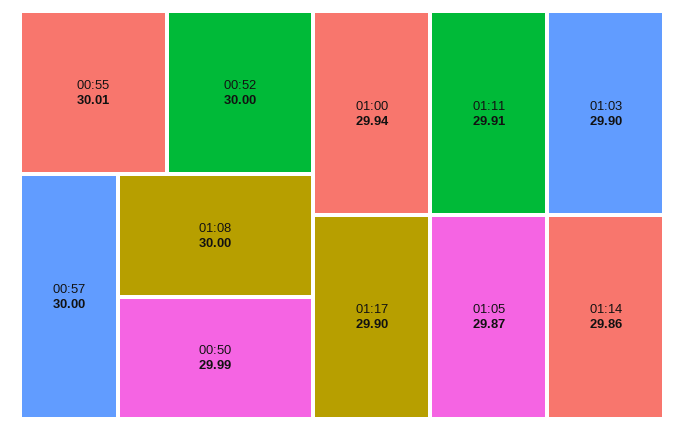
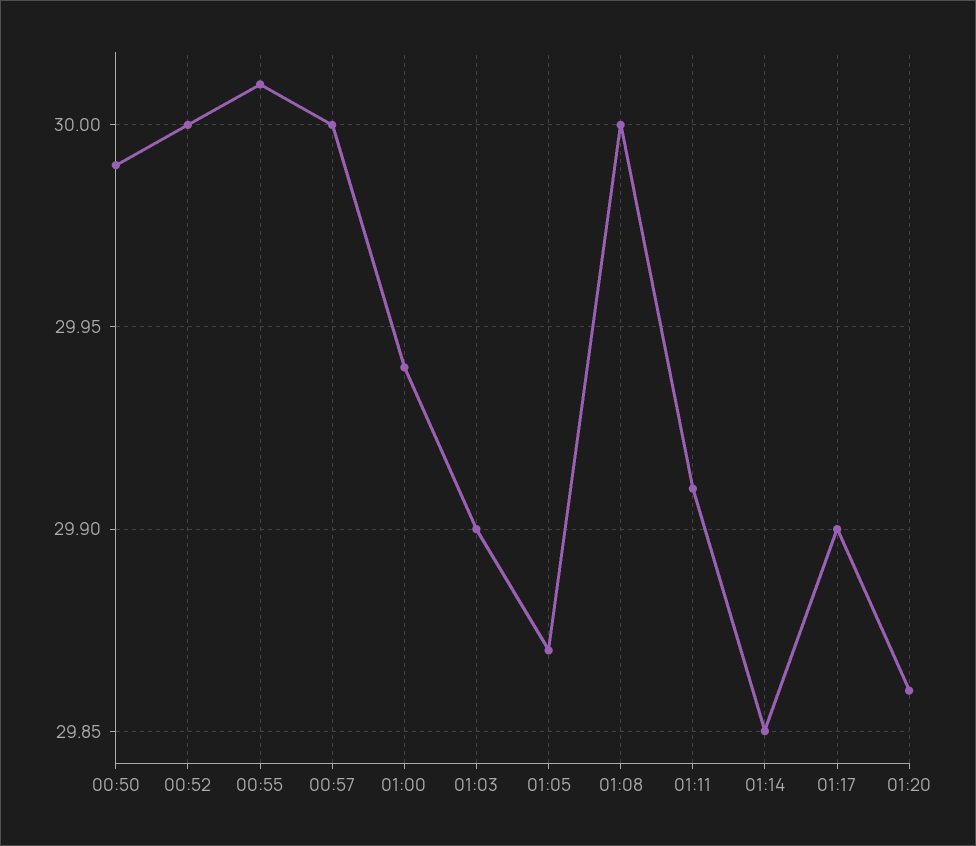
01:14: 29.86 -> 29.85
01:20: none -> 29.86

